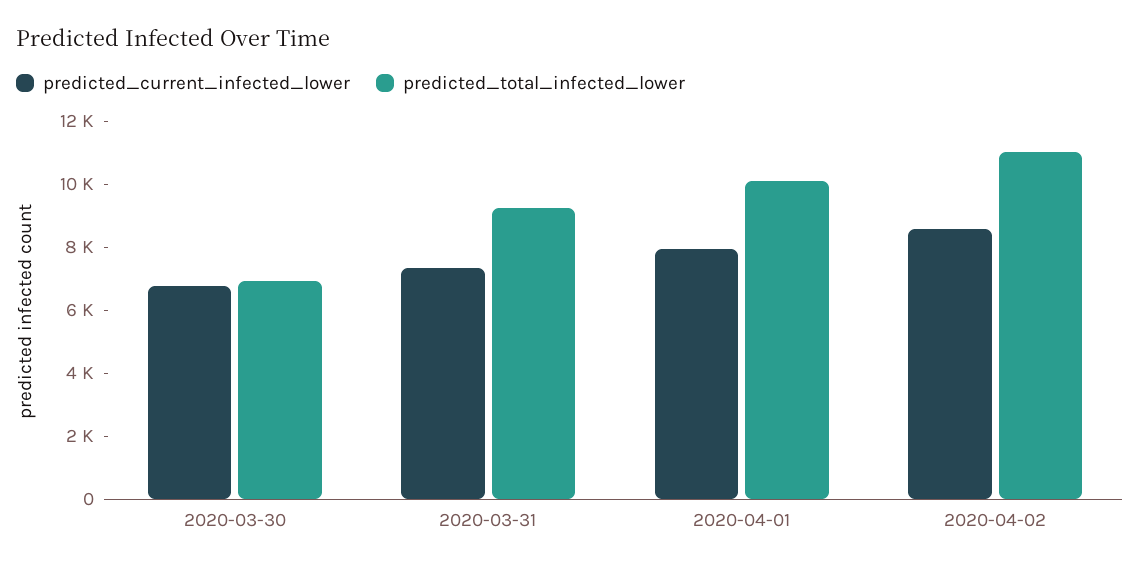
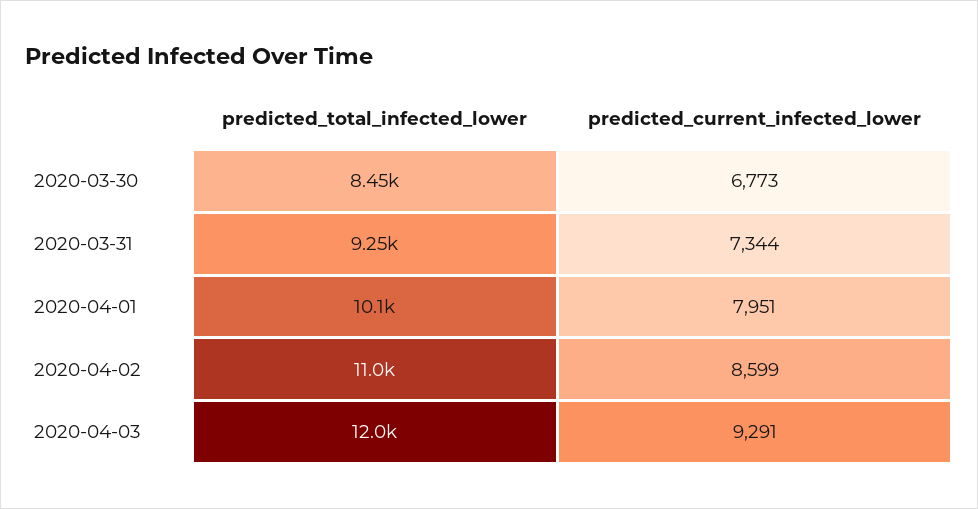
predicted_total_infected_lower, 2020-03-30: 7000 -> 8450
predicted_total_infected_lower, 2020-04-03: none -> 12000
predicted_current_infected_lower, 2020-04-03: none -> 9291

